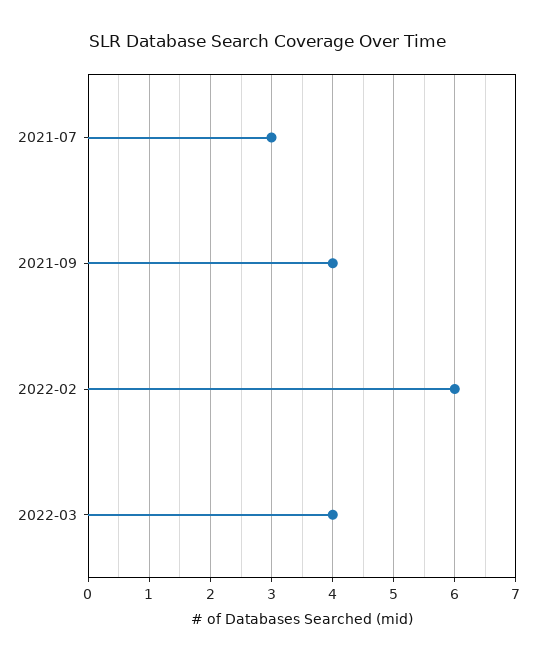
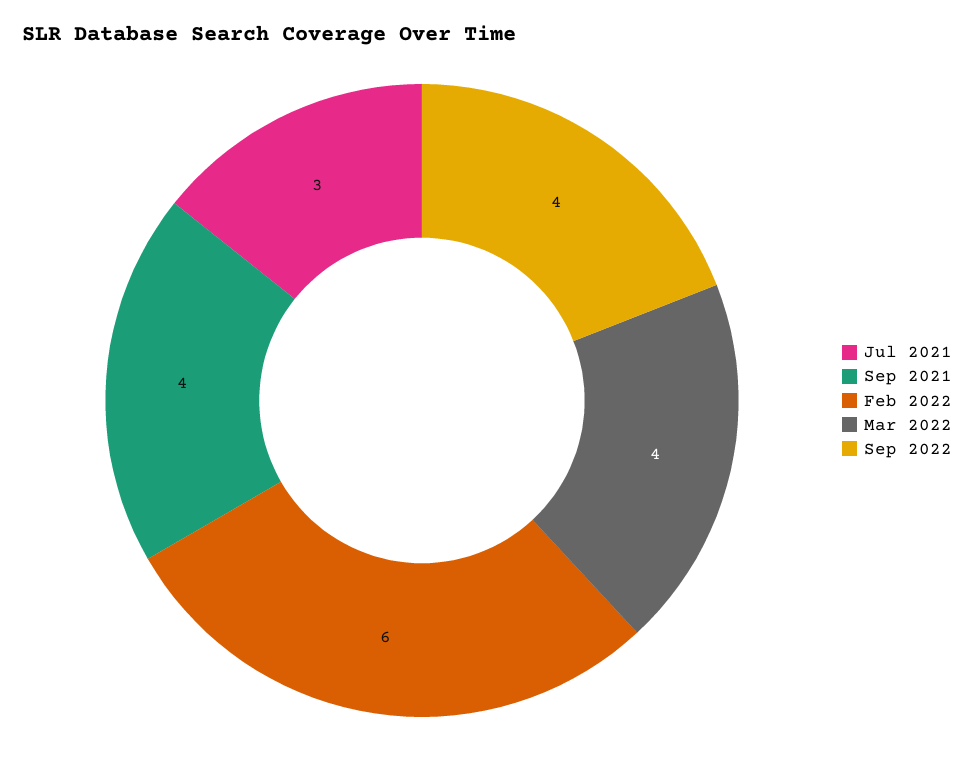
Sep 2022: none -> 4

